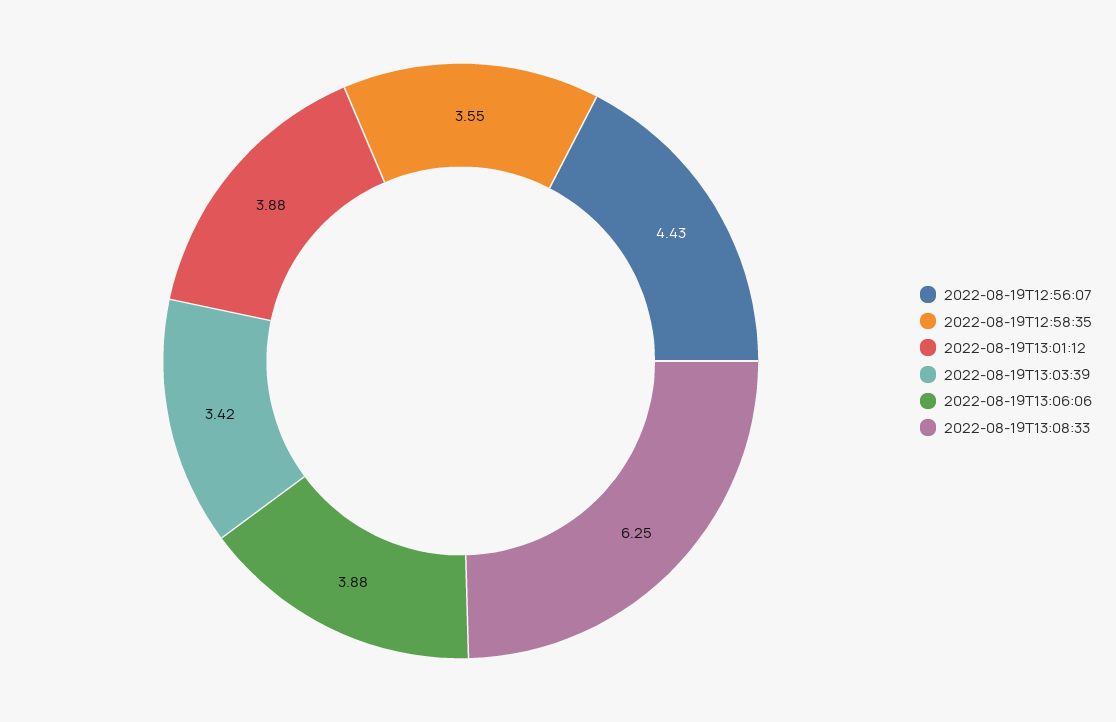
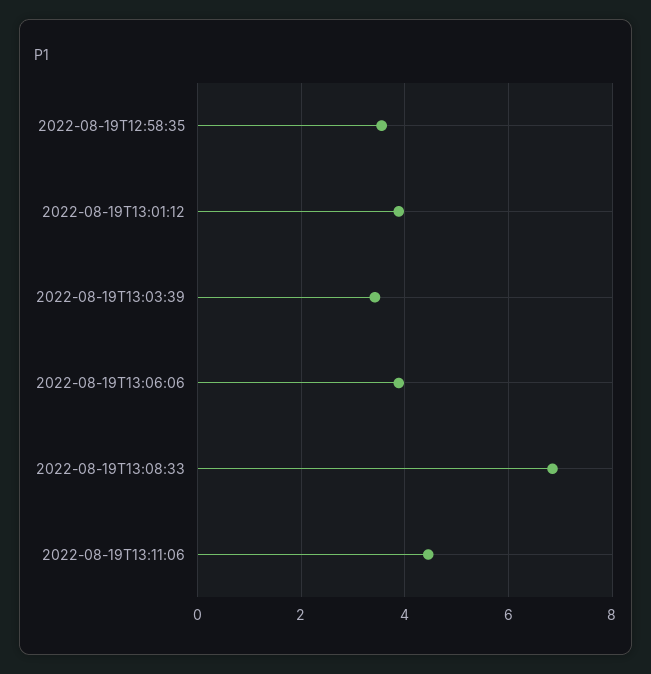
2022-08-19T12:56:07: 4.43 -> none
2022-08-19T13:08:33: 6.25 -> 6.8
2022-08-19T13:11:06: none -> 4.4

